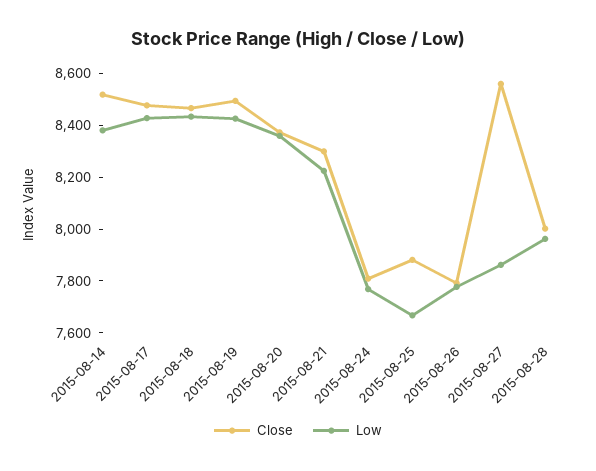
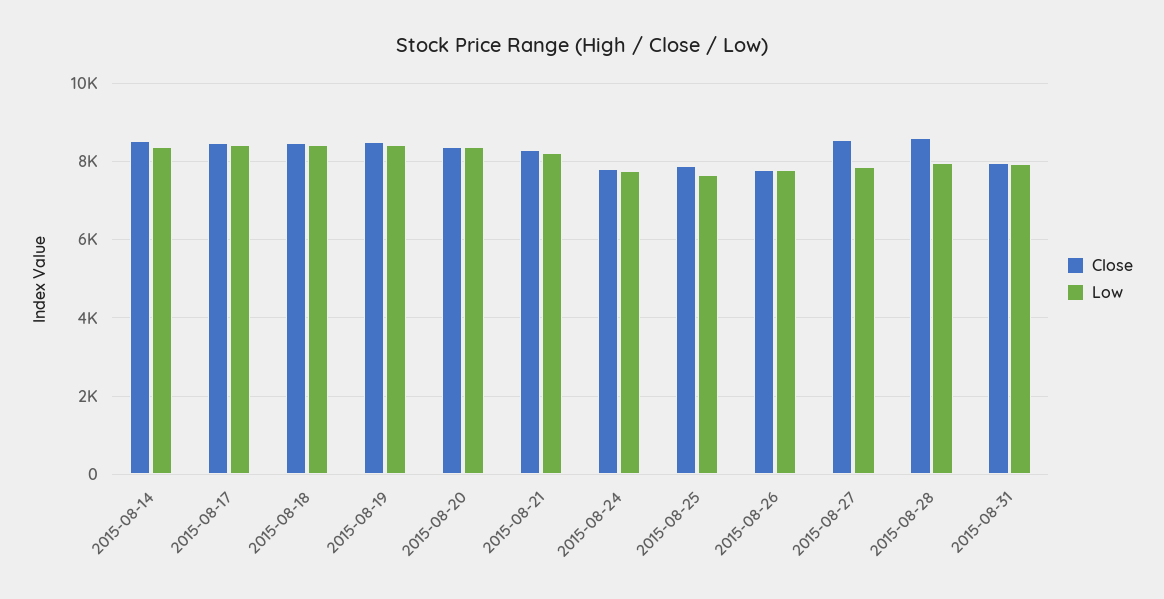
Close, 2015-08-28: 8000 -> 8600
Close, 2015-08-31: none -> 8000
Low, 2015-08-31: none -> 8000

